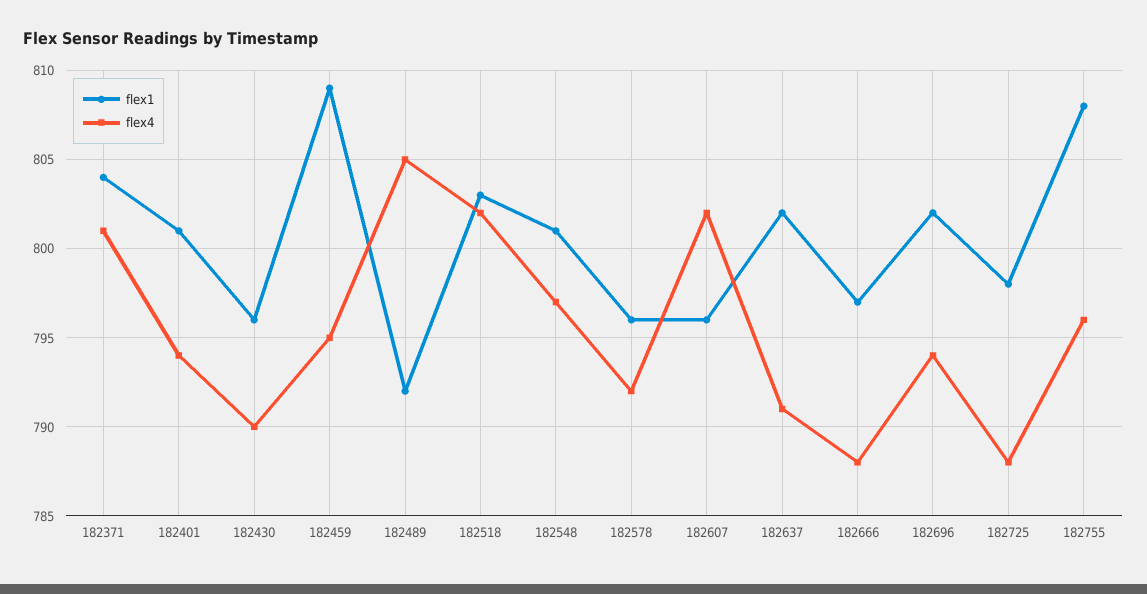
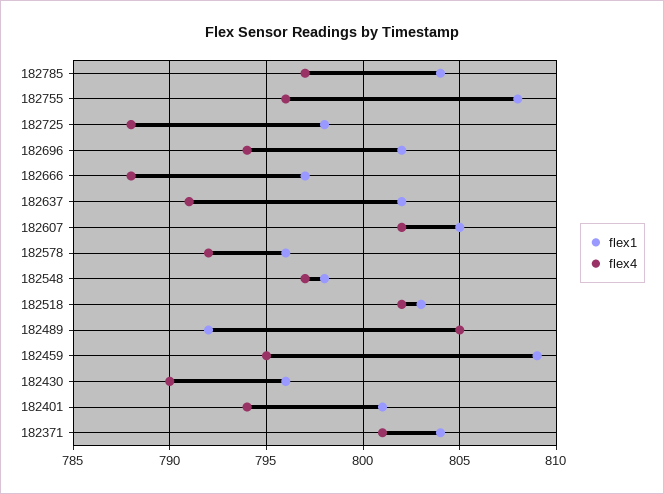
flex1, 182548: 801 -> 798
flex1, 182607: 796 -> 805
flex1, 182785: none -> 804
flex4, 182785: none -> 797

